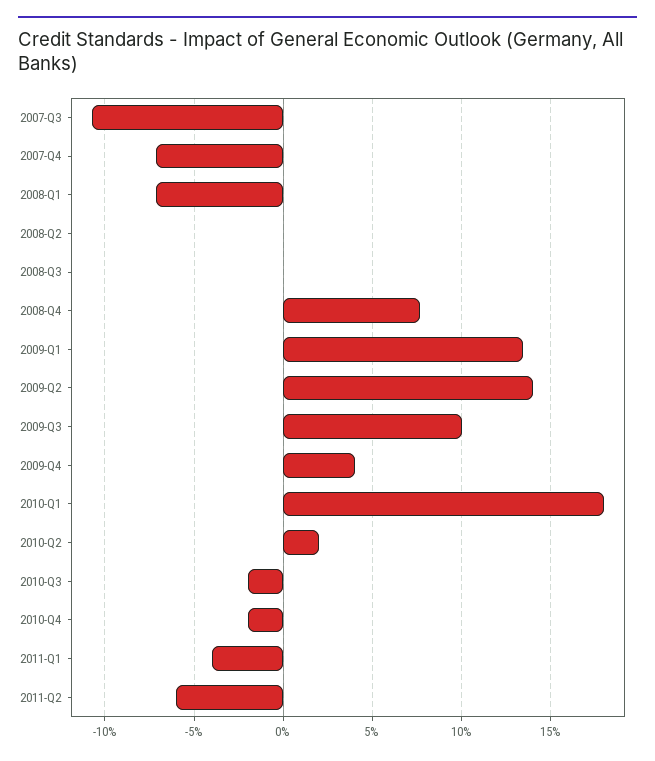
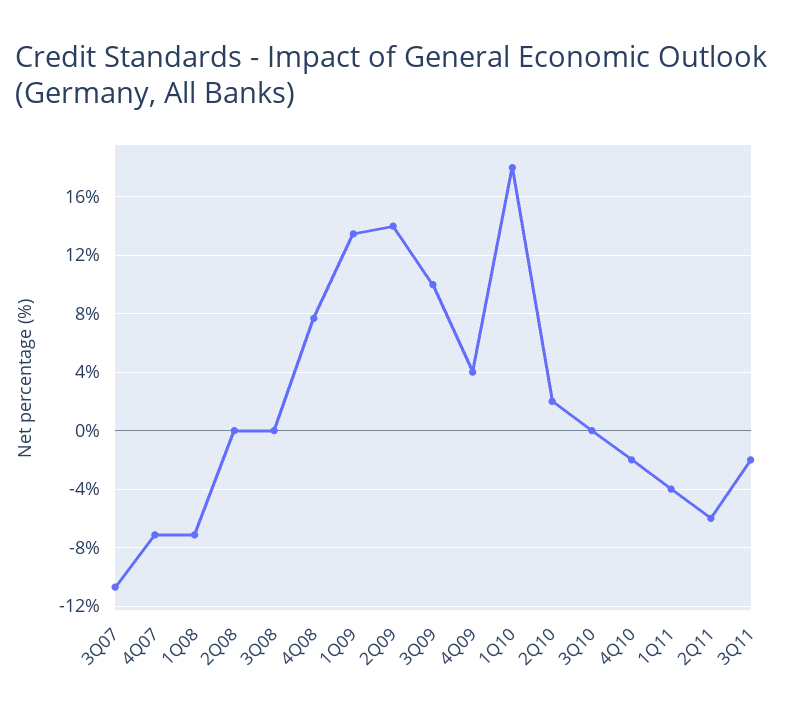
2010-Q3: -2 -> 0
3Q11: none -> -2

